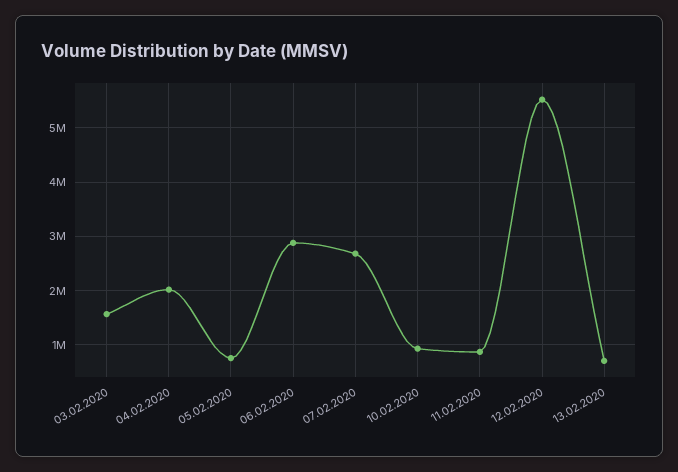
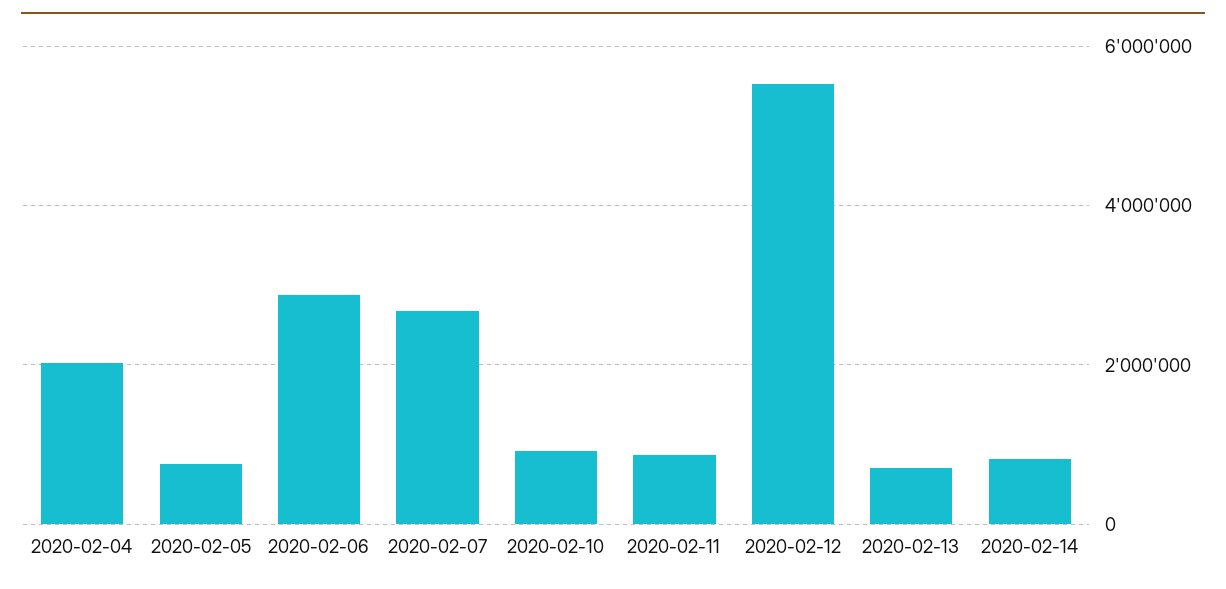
03.02.2020: 1600000 -> none
2020-02-14: none -> 800000

